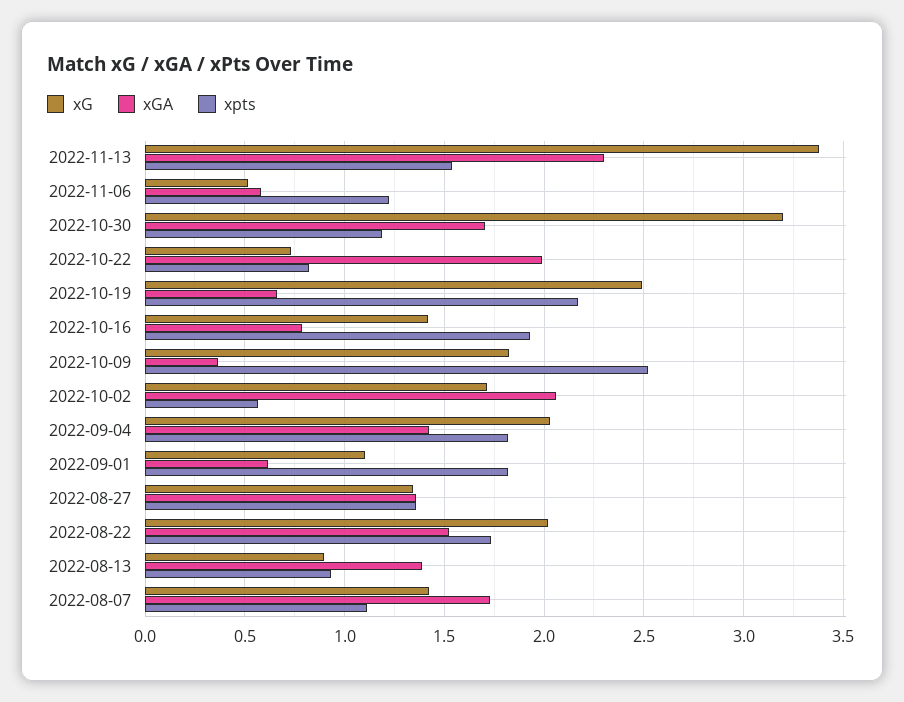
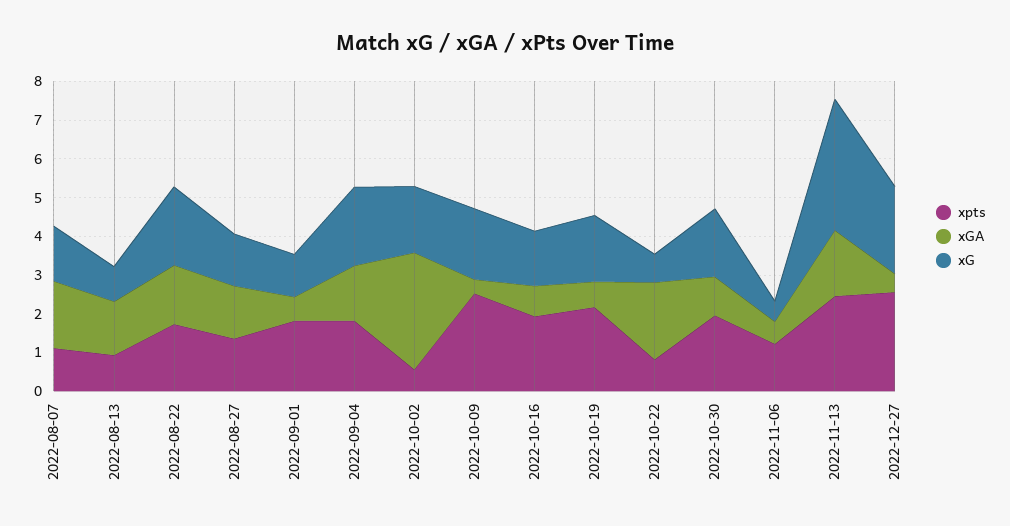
xGA, 2022-11-13: 2.3 -> 1.75
xpts, 2022-11-13: 1.55 -> 2.5
xG, 2022-10-30: 3.2 -> 1.75
xGA, 2022-10-30: 1.7 -> 1
xpts, 2022-10-30: 1.2 -> 2
xG, 2022-10-19: 2.5 -> 1.75
xGA, 2022-10-02: 2.05 -> 3
xpts, 2022-12-27: none -> 2.5
xGA, 2022-12-27: none -> 0.5
xG, 2022-12-27: none -> 2.25

